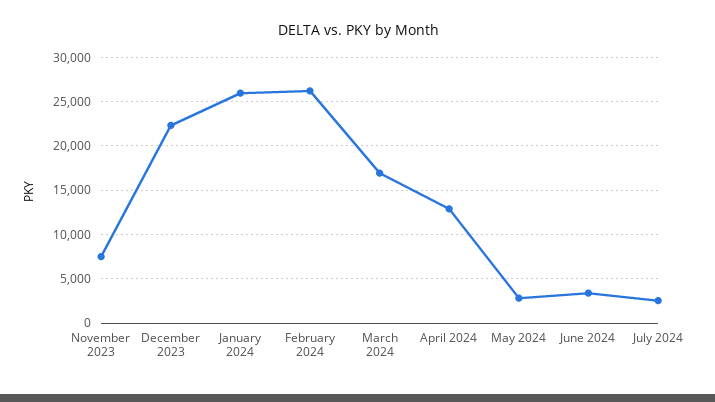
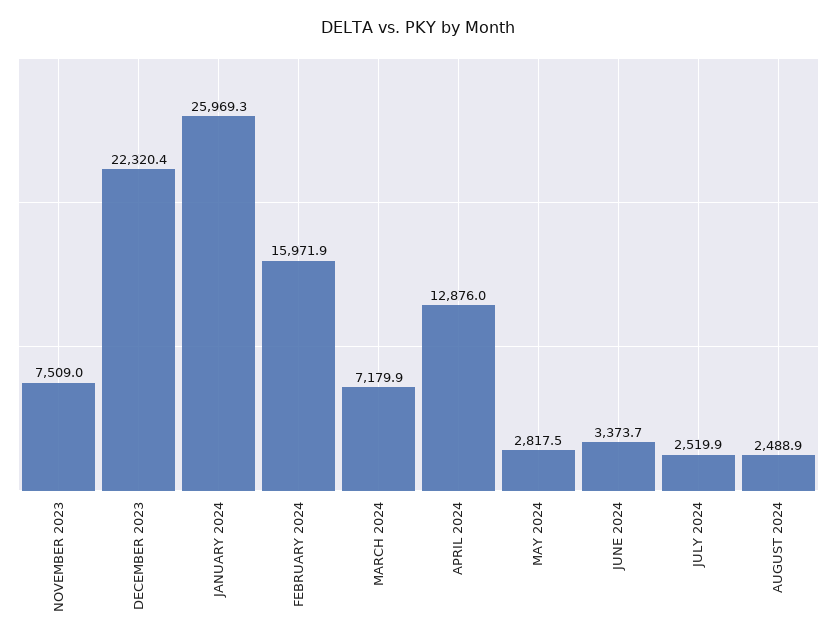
February 2024: 26000 -> 15971.9
March 2024: 17000 -> 7179.9
AUGUST 2024: none -> 2488.9

